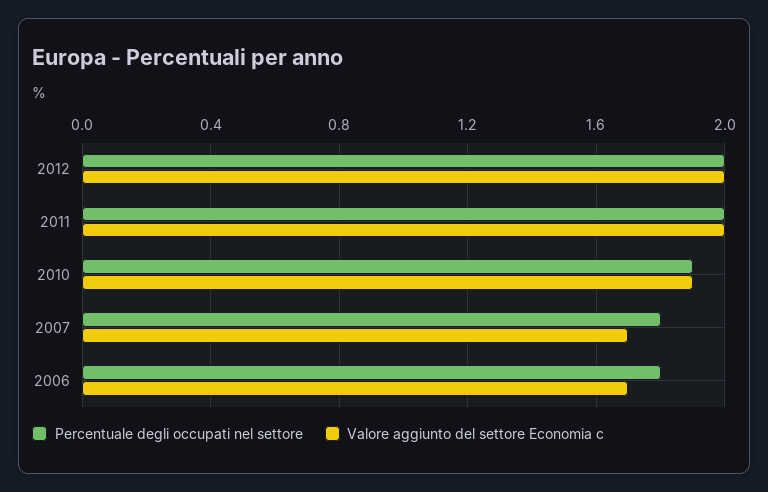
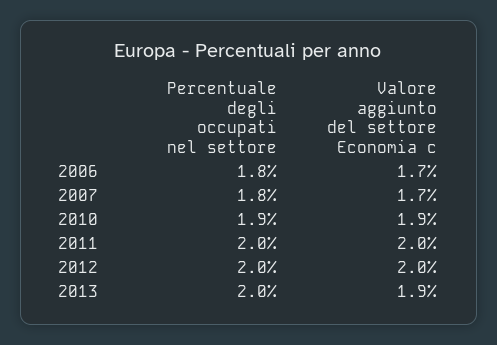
Percentuale degli occupati nel settore, 2013: none -> 2
Valore aggiunto del settore Economia c, 2013: none -> 1.9

